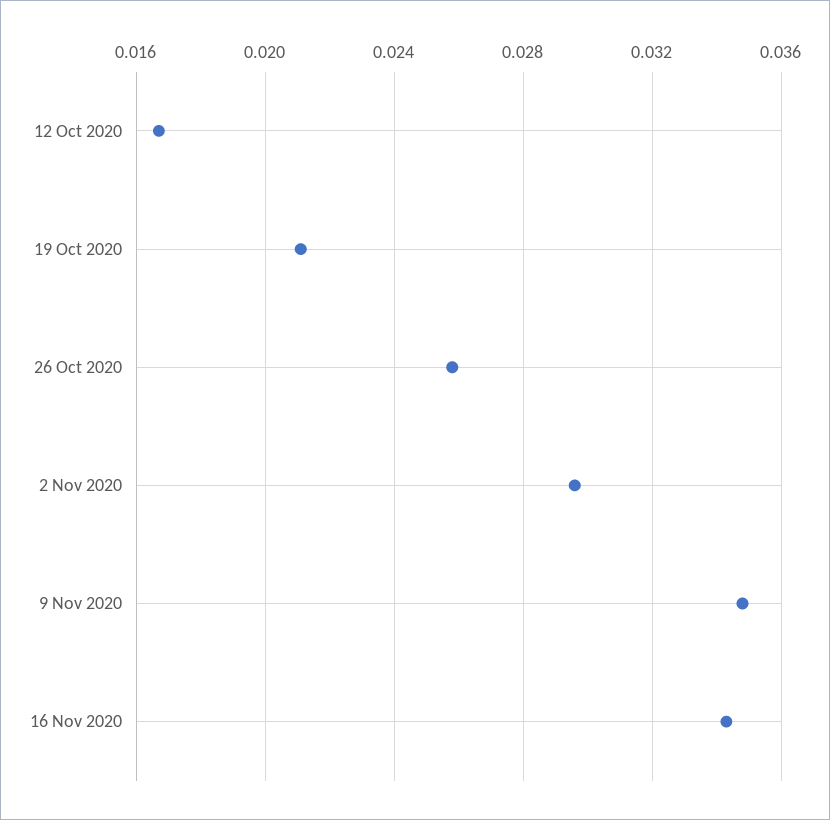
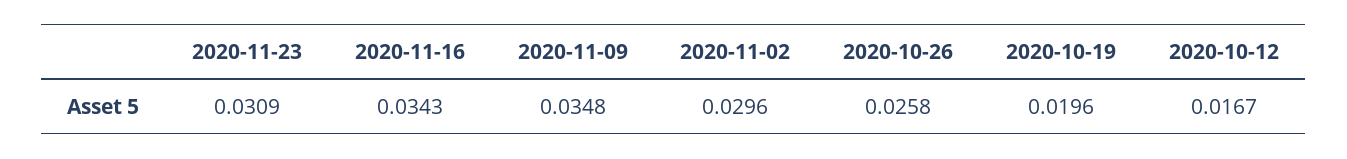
19 Oct 2020: 0.021 -> 0.0196
2020-11-23: none -> 0.0309

